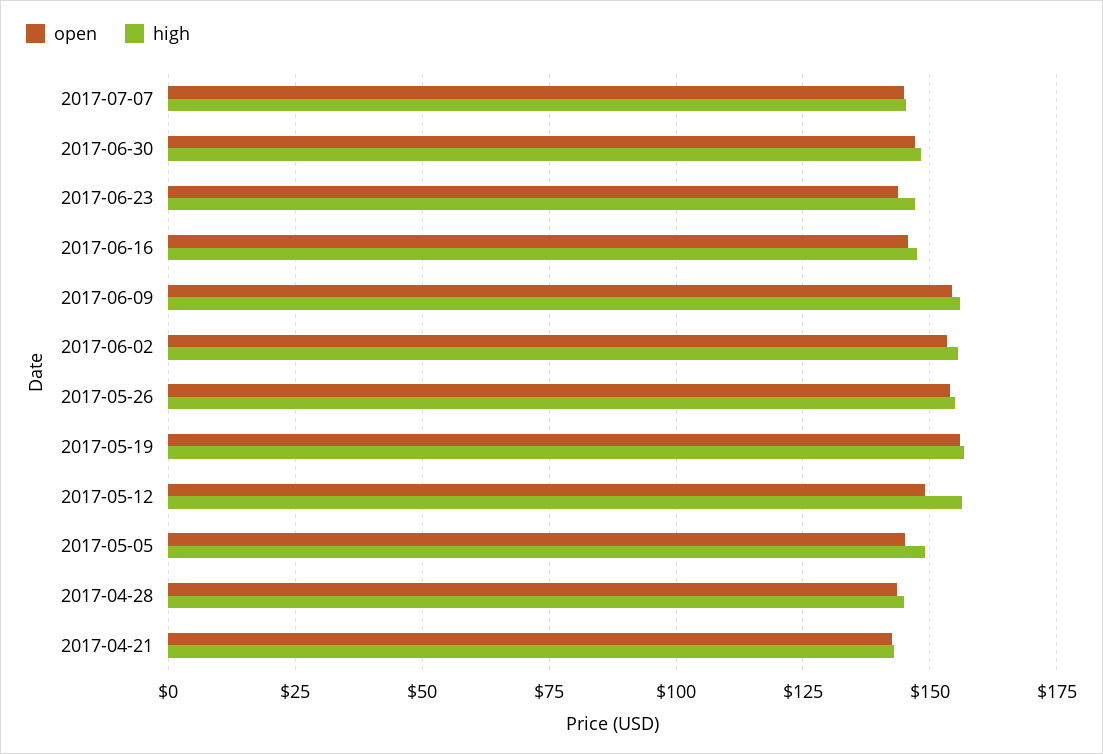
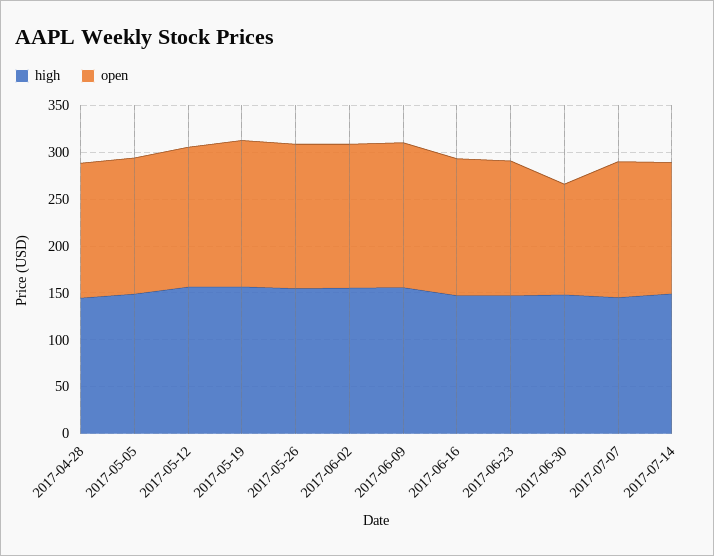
open, 2017-06-30: 147.5 -> 120
open, 2017-04-21: 142.5 -> none
high, 2017-04-21: 142.5 -> none
high, 2017-07-14: none -> 150
open, 2017-07-14: none -> 140

